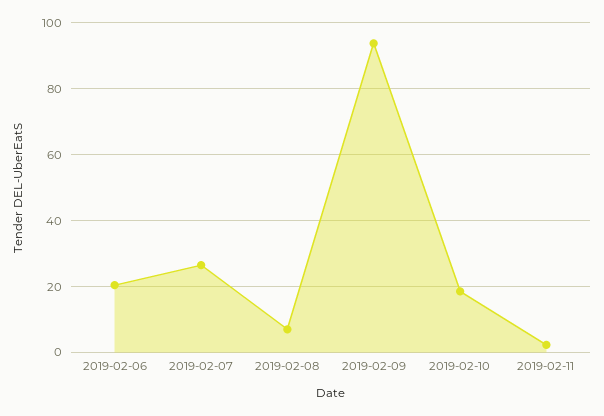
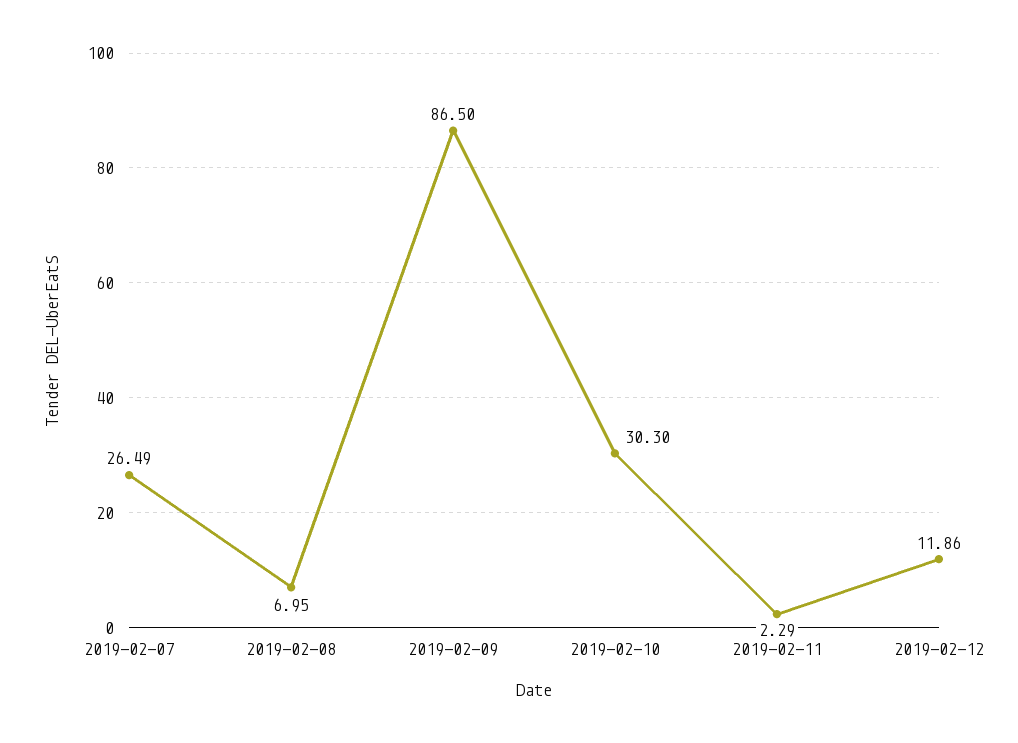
2019-02-06: 20 -> none
2019-02-09: 94 -> 86.5
2019-02-10: 18 -> 30.3
2019-02-12: none -> 11.86

